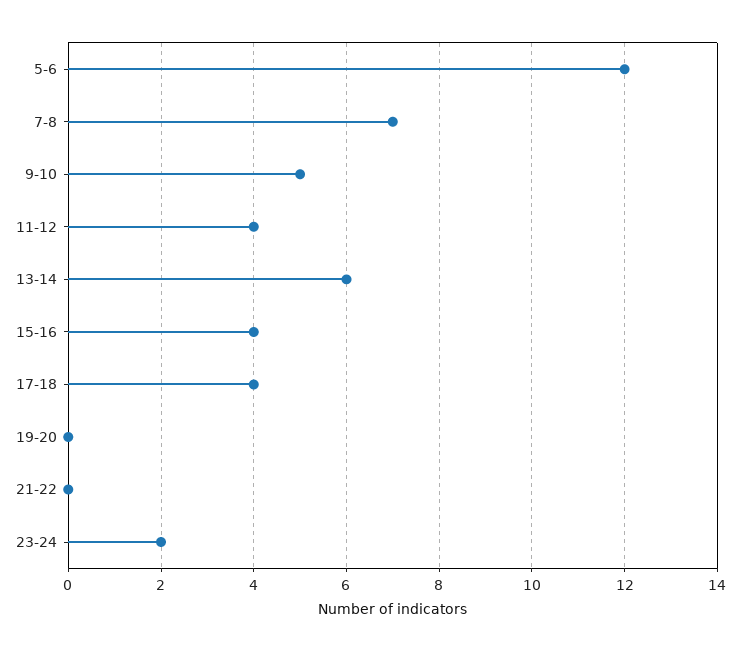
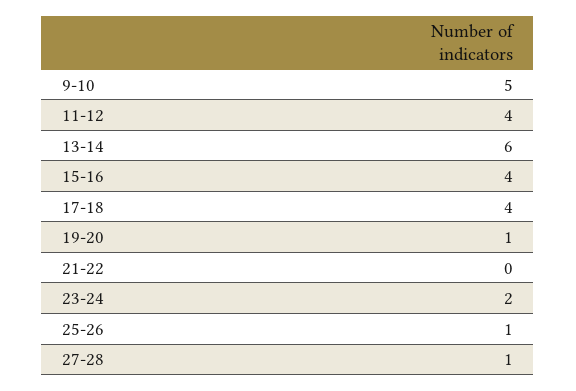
5-6: 12 -> none
7-8: 7 -> none
19-20: 0 -> 1
25-26: none -> 1
27-28: none -> 1

